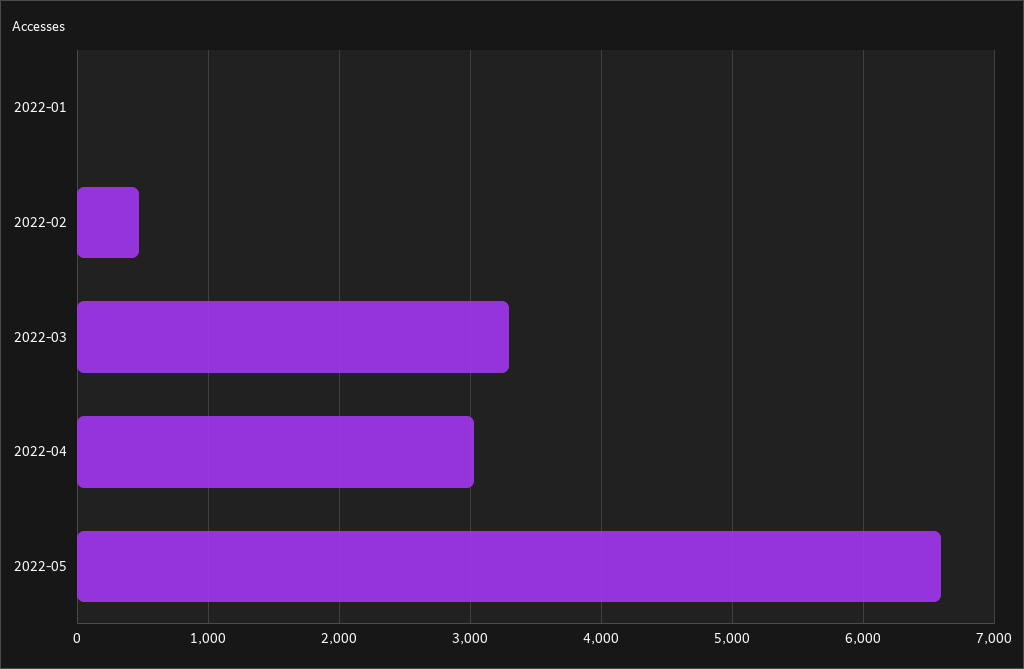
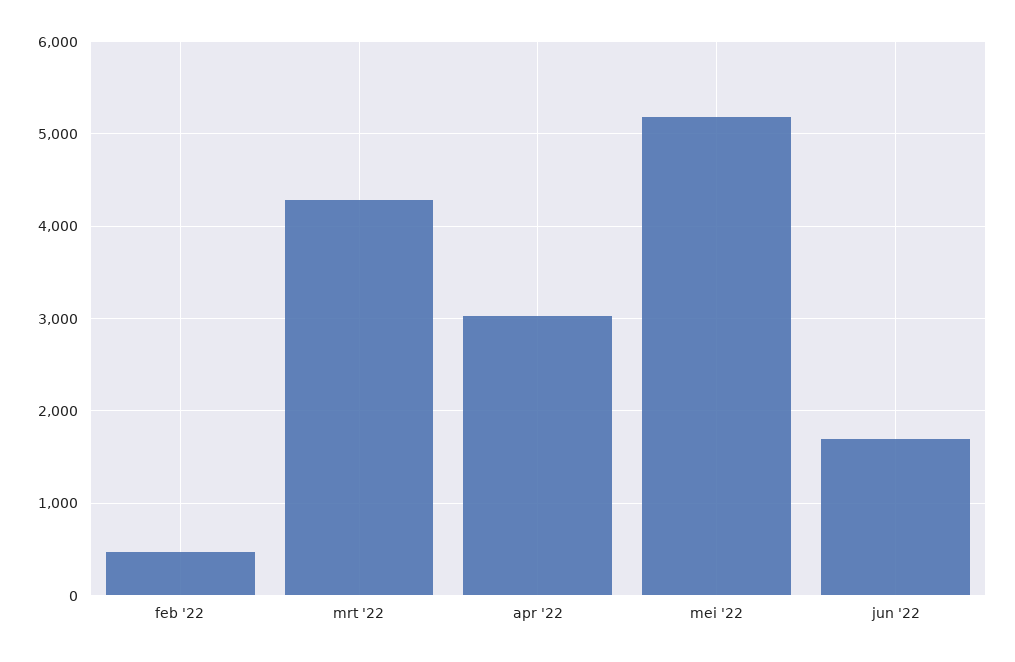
2022-01: 0 -> none
2022-03: 3300 -> 4300
2022-05: 6600 -> 5200
jun '22: none -> 1700

